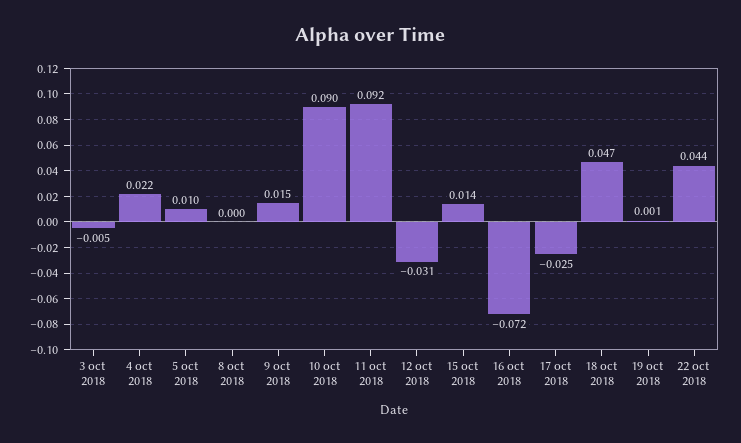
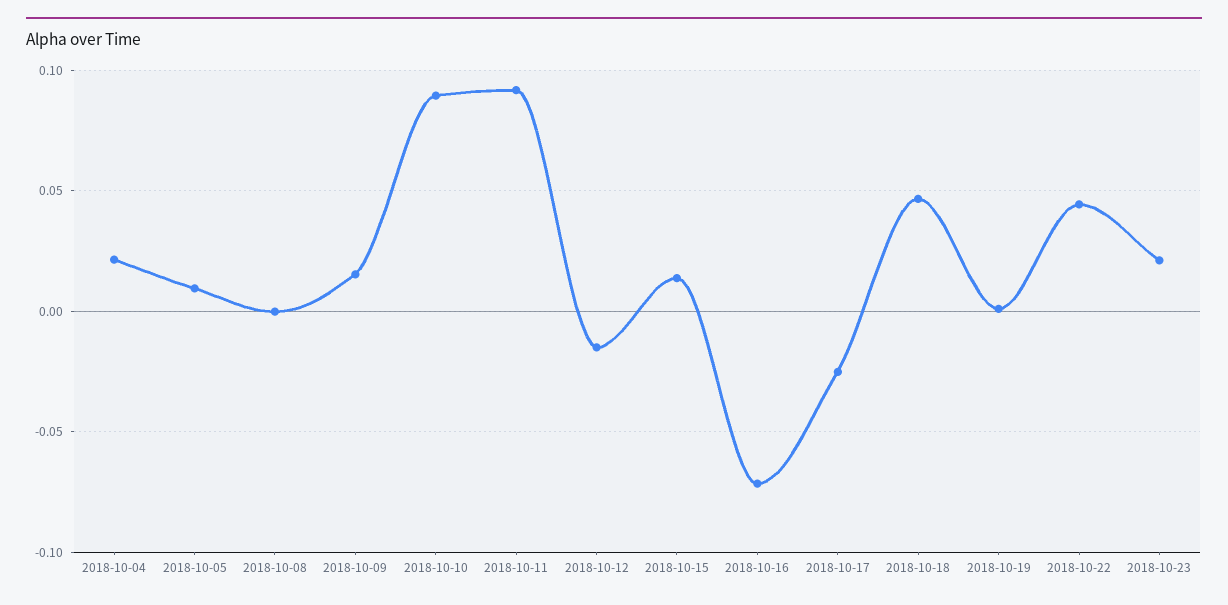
3 oct 2018: -0.005 -> none
12 oct 2018: -0.031 -> -0.015
2018-10-23: none -> 0.02

